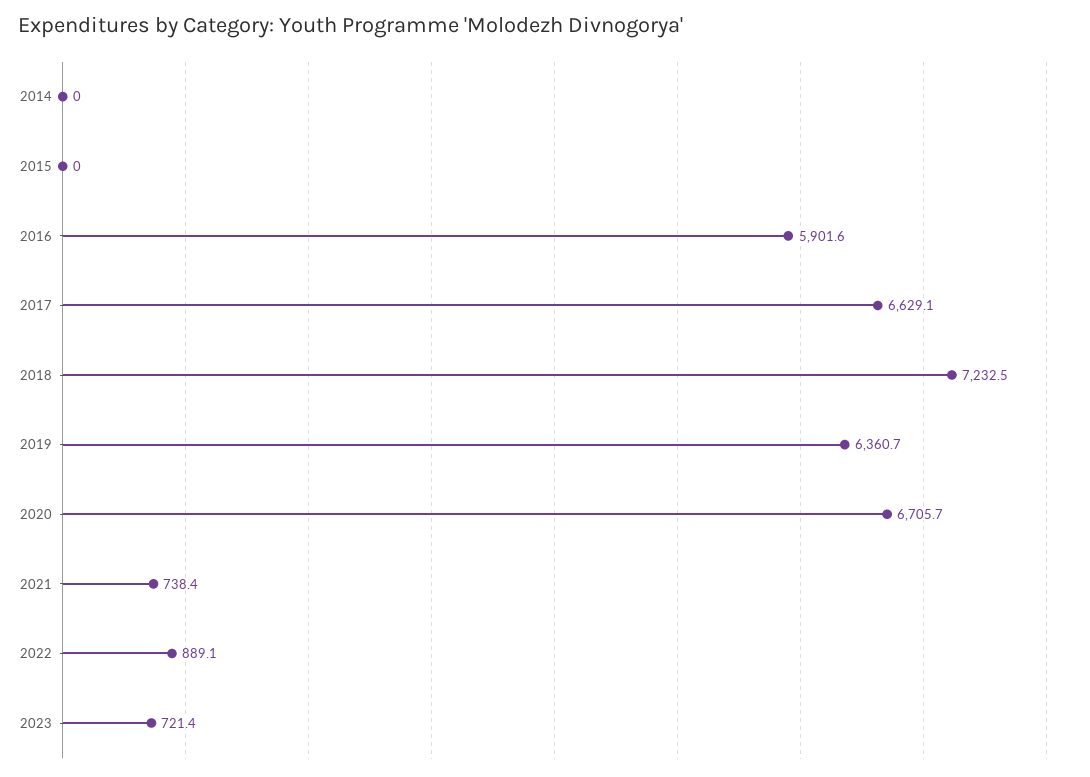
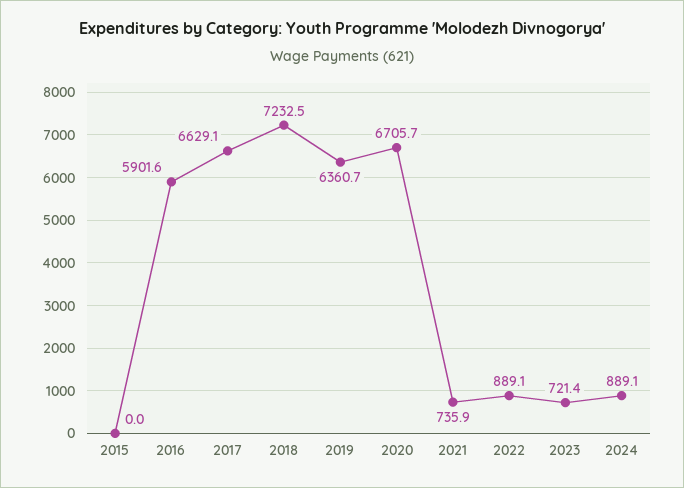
2014: 0 -> none
2021: 738.4 -> 735.9
2024: none -> 889.1

